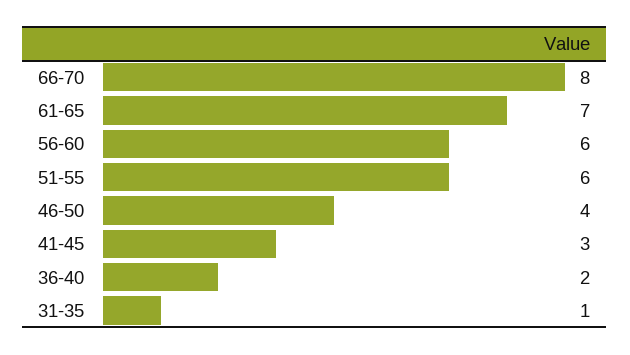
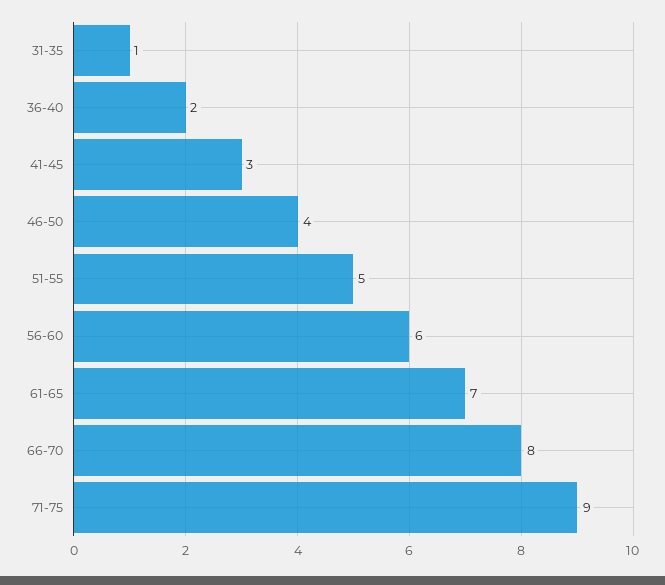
51-55: 6 -> 5
71-75: none -> 9

